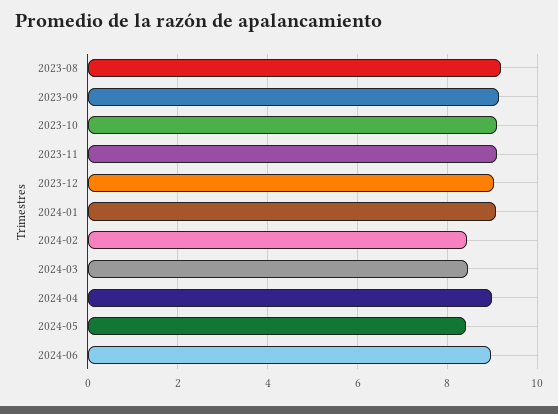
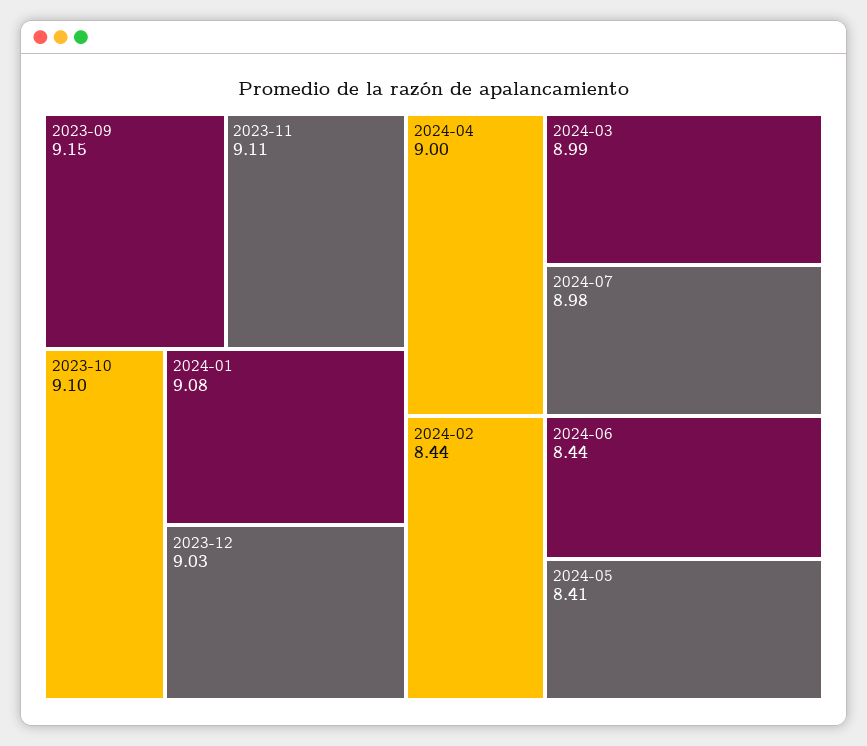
2023-08: 9.2 -> none
2024-03: 8.4 -> 8.99
2024-06: 9 -> 8.44
2024-07: none -> 8.98

